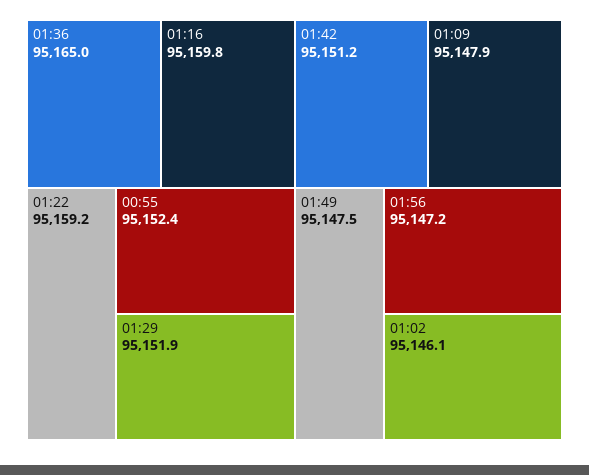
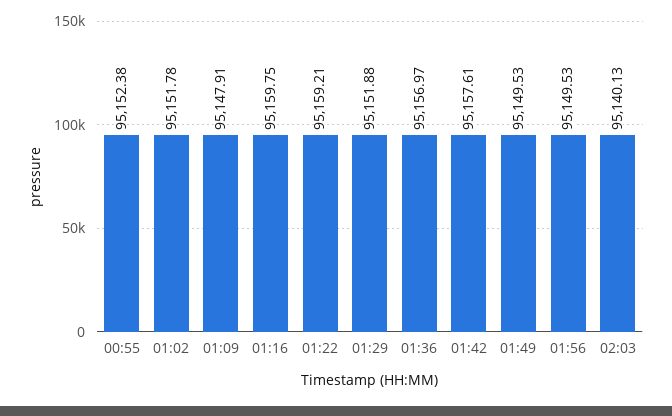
01:36: 95165 -> 95156.97
01:42: 95151.2 -> 95157.61
01:49: 95147.5 -> 95149.53
01:56: 95147.2 -> 95149.53
01:02: 95146.1 -> 95151.78
02:03: none -> 95140.13

